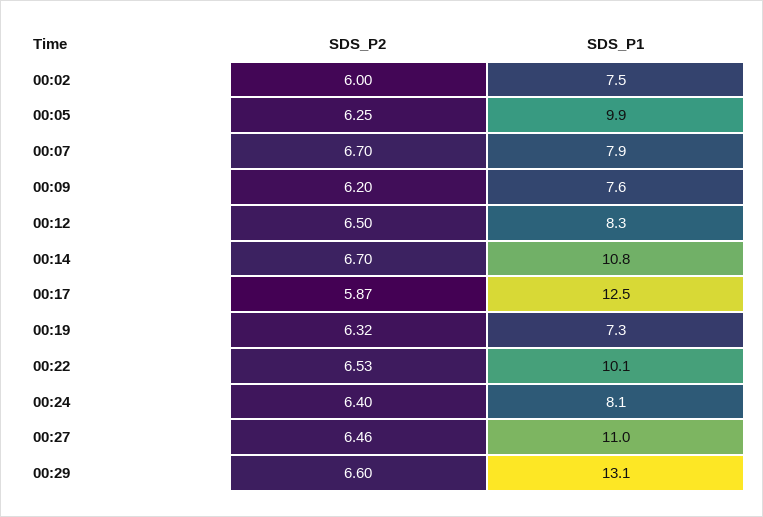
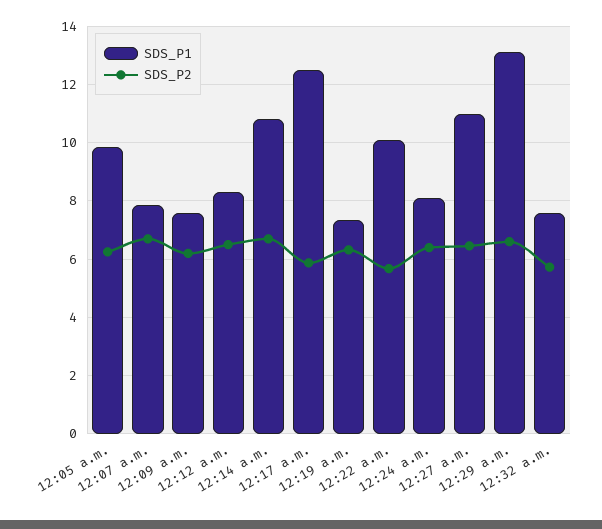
SDS_P2, 00:02: 6 -> none
SDS_P1, 00:02: 7.5 -> none
SDS_P2, 00:22: 6.53 -> 5.75
SDS_P1, 12:32 a.m.: none -> 7.5
SDS_P2, 12:32 a.m.: none -> 5.75

